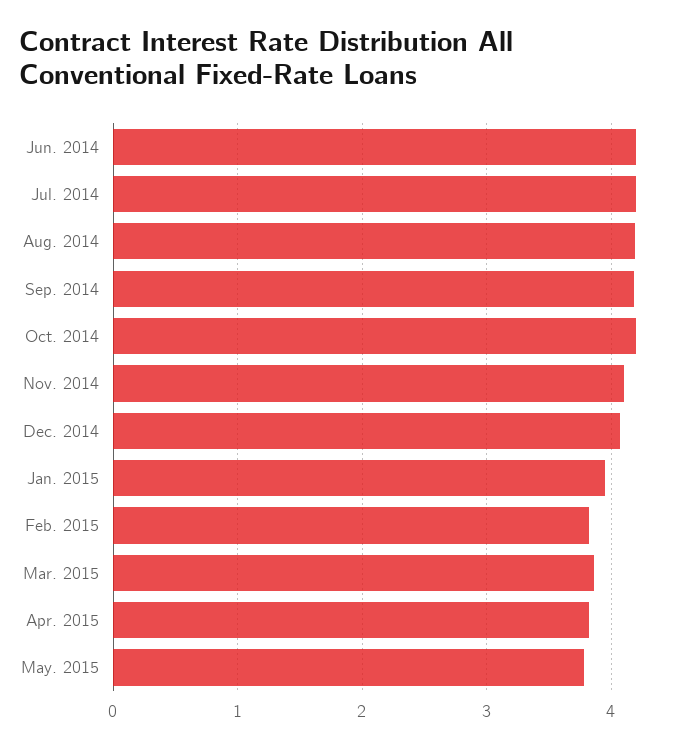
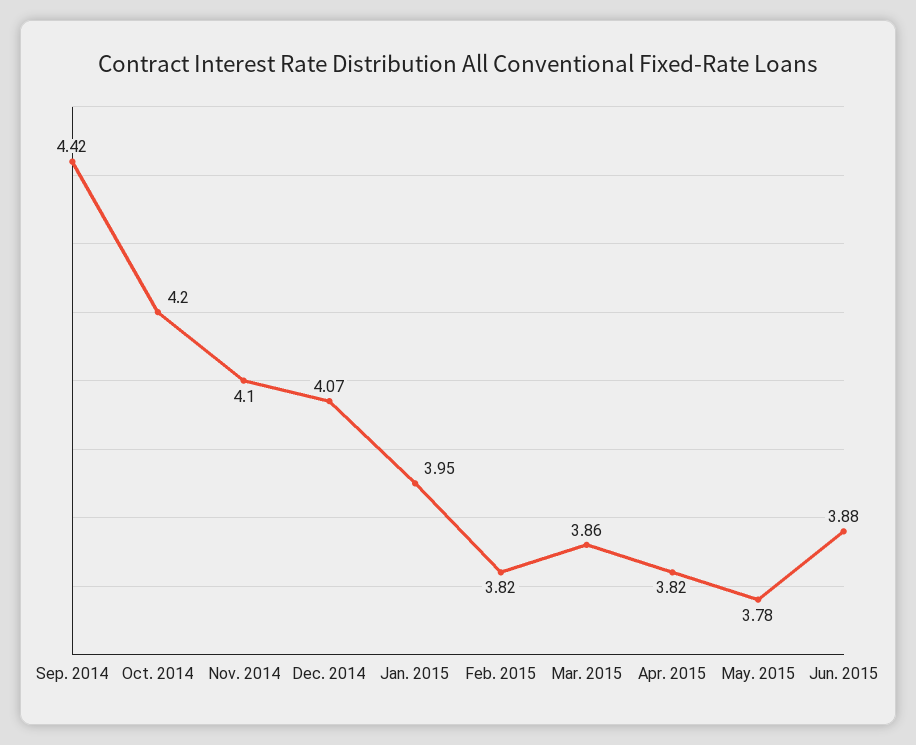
Jun. 2014: 4.2 -> none
Jul. 2014: 4.2 -> none
Aug. 2014: 4.2 -> none
Sep. 2014: 4.2 -> 4.42
Jun. 2015: none -> 3.88

